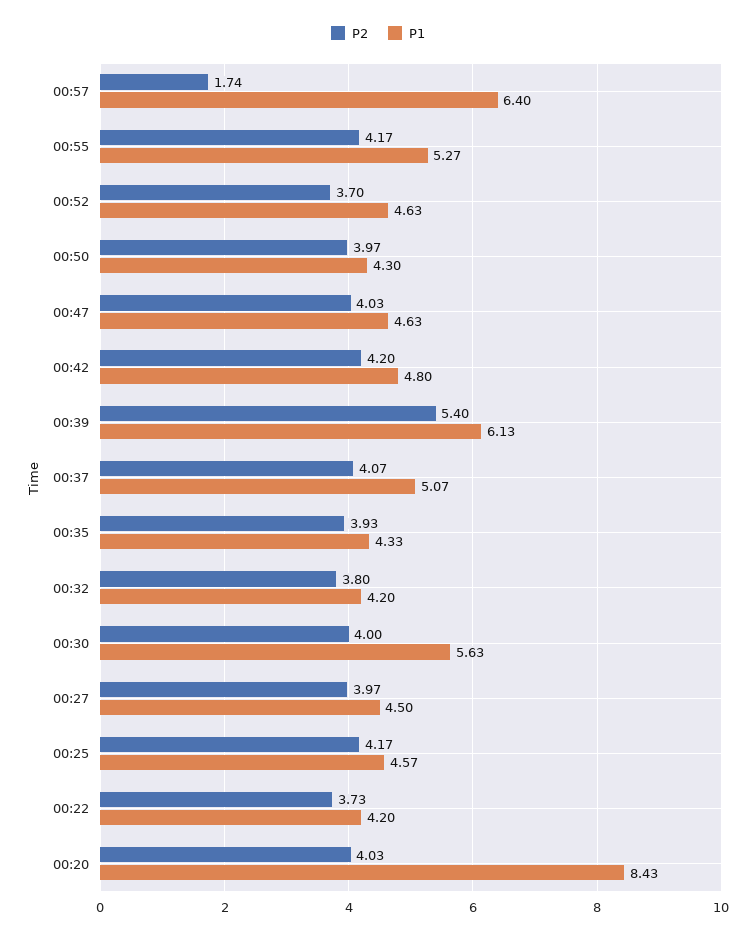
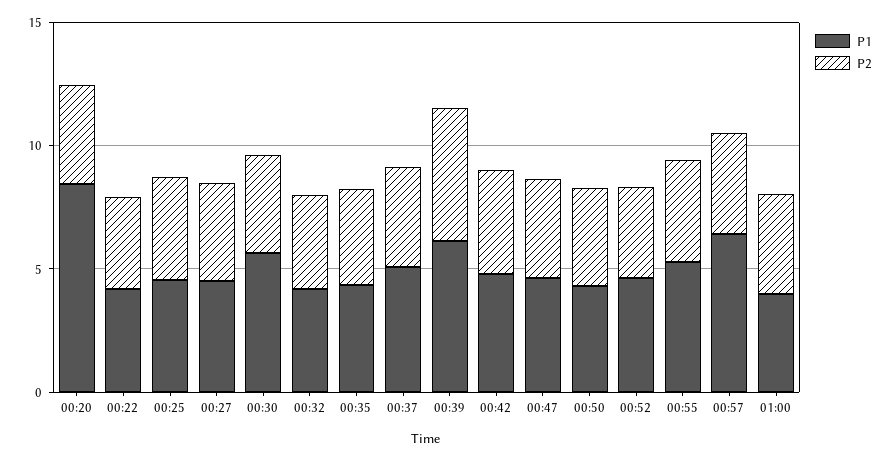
P2, 00:57: 1.74 -> 4
P1, 01:00: none -> 4
P2, 01:00: none -> 4

